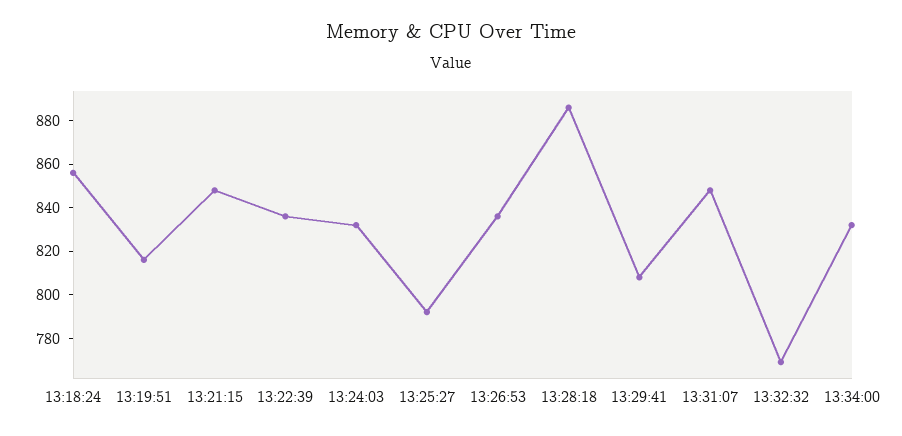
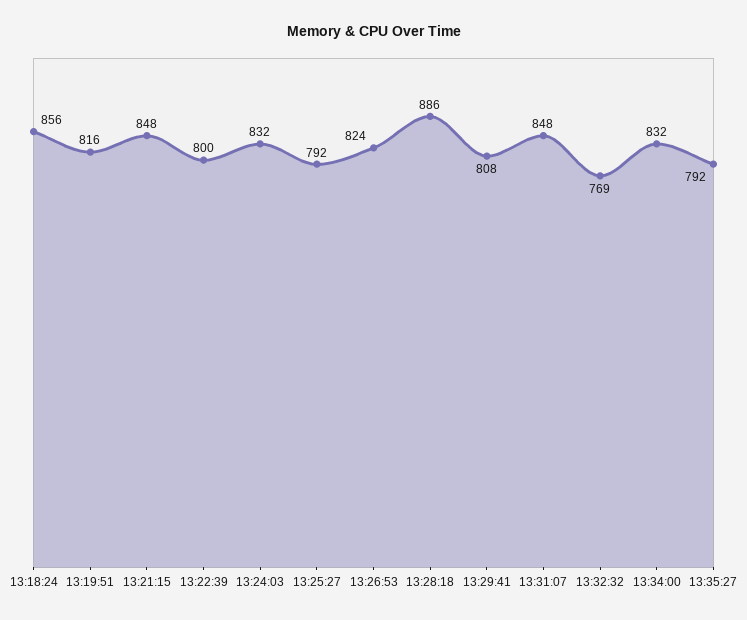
13:22:39: 835 -> 800
13:26:53: 835 -> 824
13:35:27: none -> 792

